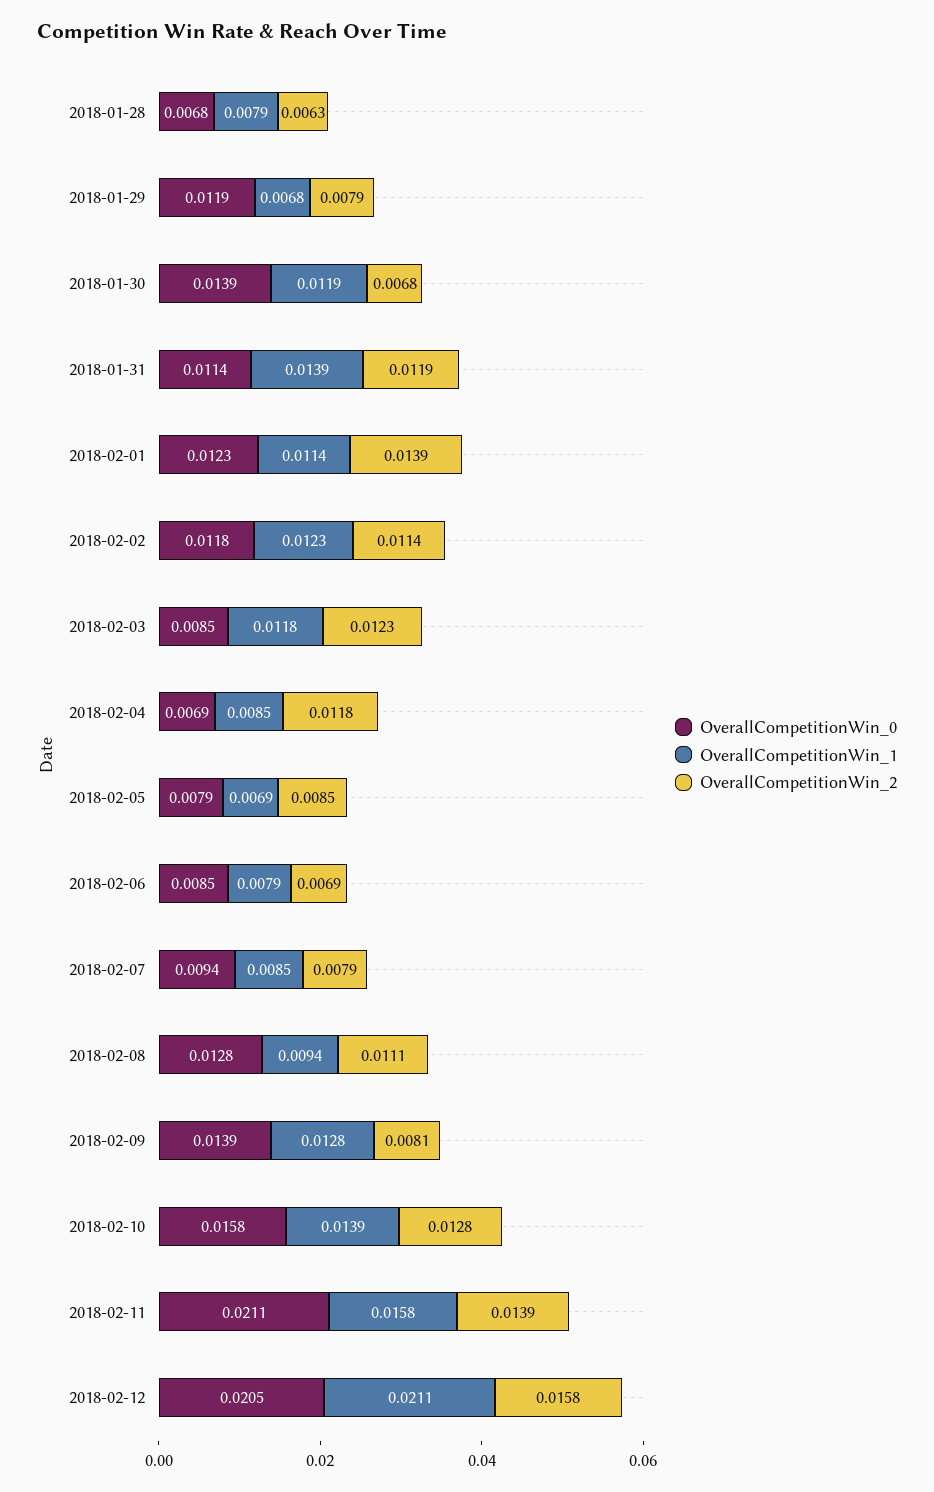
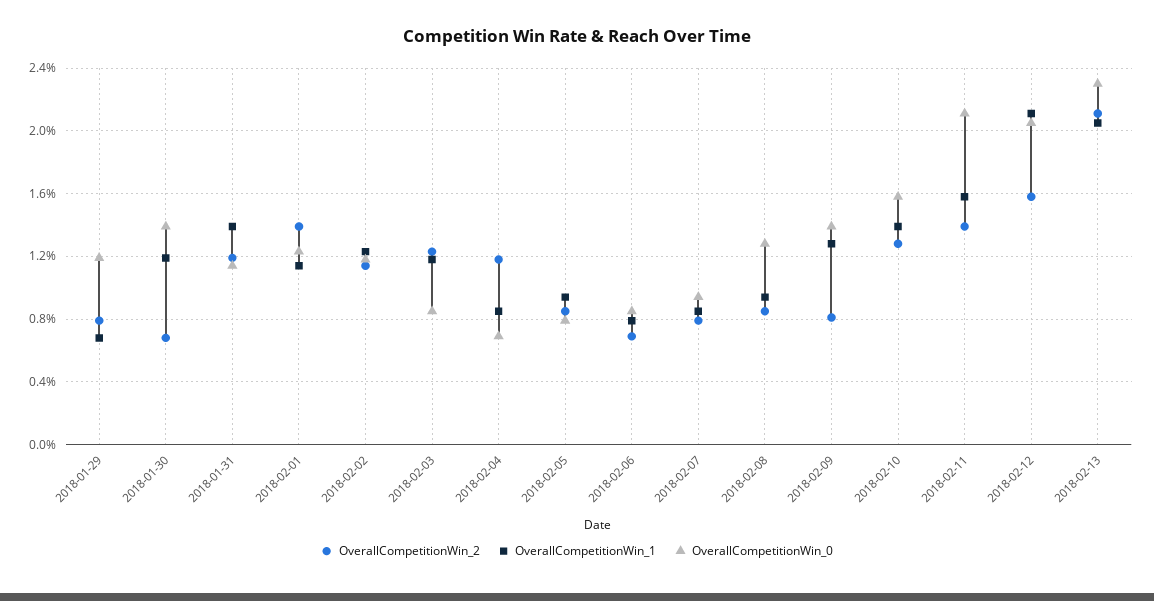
OverallCompetitionWin_0, 2018-01-28: 0.0068 -> none
OverallCompetitionWin_1, 2018-01-28: 0.0079 -> none
OverallCompetitionWin_2, 2018-01-28: 0.0063 -> none
OverallCompetitionWin_1, 2018-02-05: 0.0069 -> 0.0095
OverallCompetitionWin_2, 2018-02-08: 0.0111 -> 0.0085
OverallCompetitionWin_2, 2018-02-13: none -> 0.021
OverallCompetitionWin_1, 2018-02-13: none -> 0.0205
OverallCompetitionWin_0, 2018-02-13: none -> 0.023

